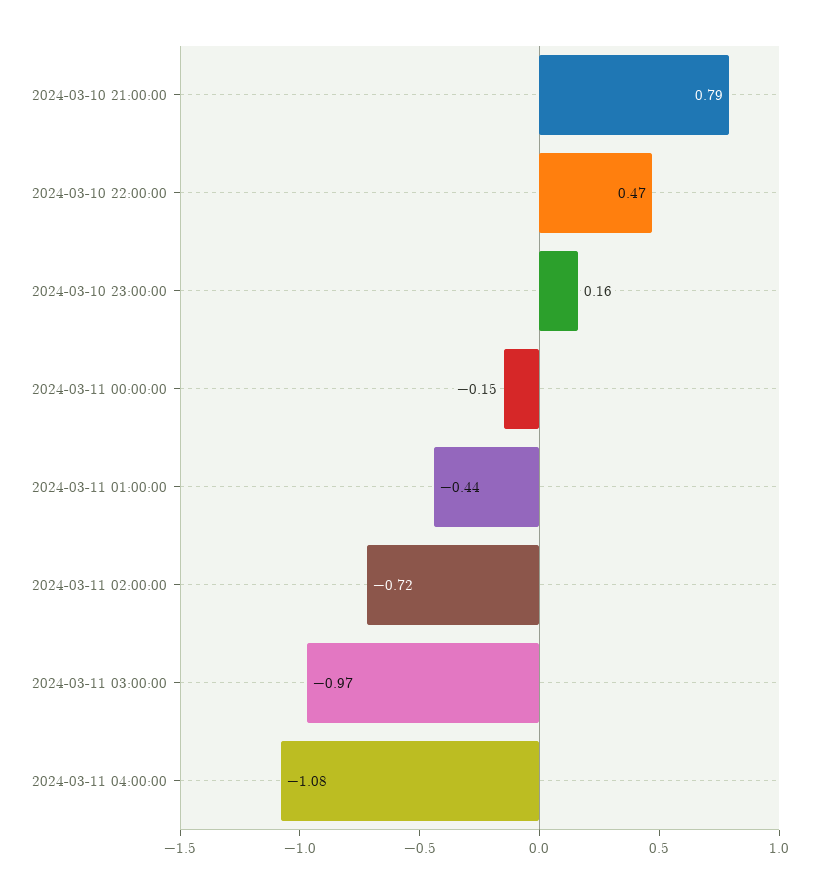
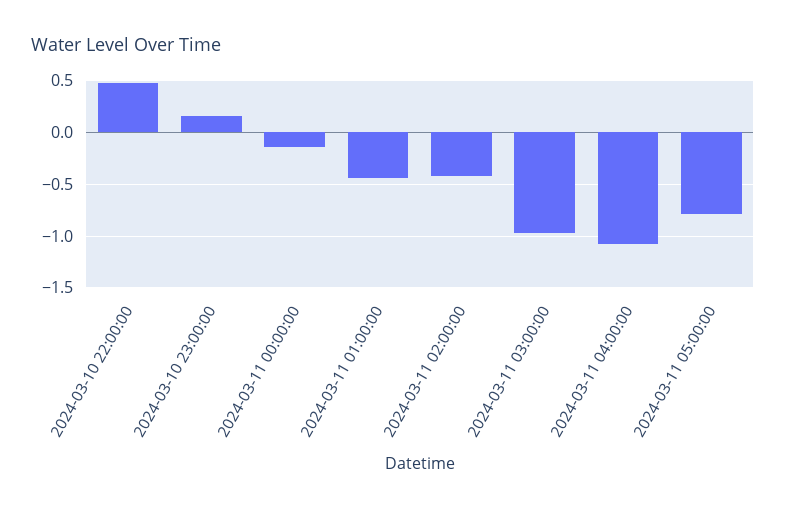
2024-03-10 21:00:00: 0.79 -> none
2024-03-11 02:00:00: -0.72 -> -0.4
2024-03-11 05:00:00: none -> -0.8

